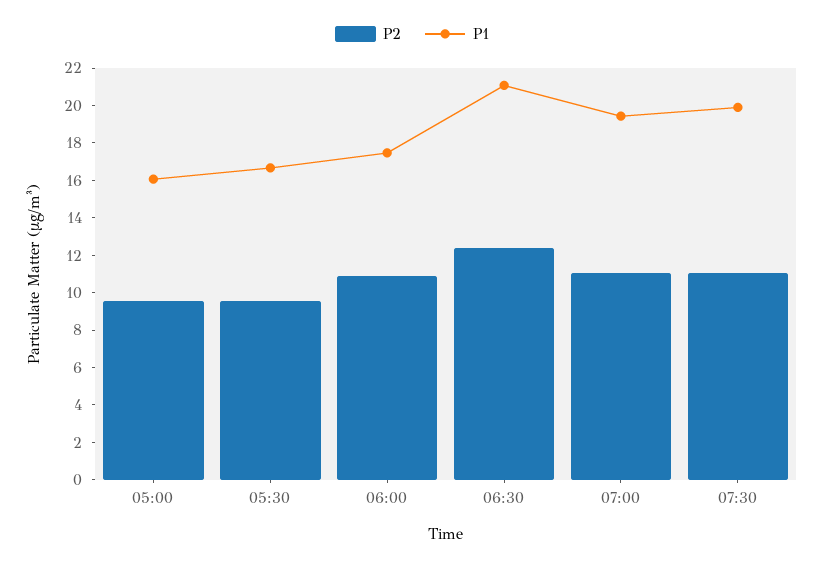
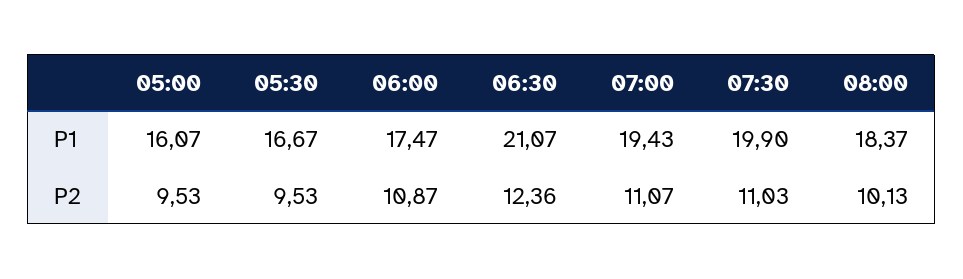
P1, 08:00: none -> 18.37
P2, 08:00: none -> 10.13

